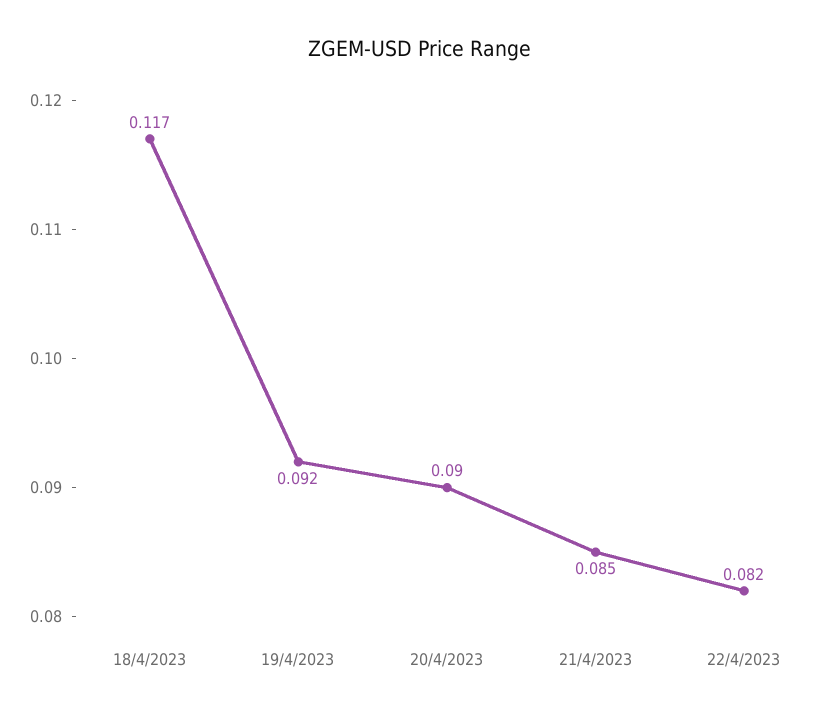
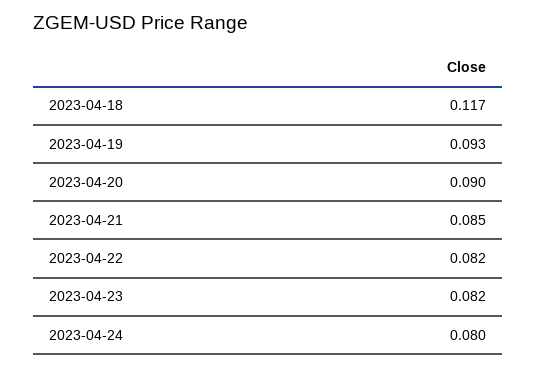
19/4/2023: 0.092 -> 0.093
2023-04-23: none -> 0.082
2023-04-24: none -> 0.08

